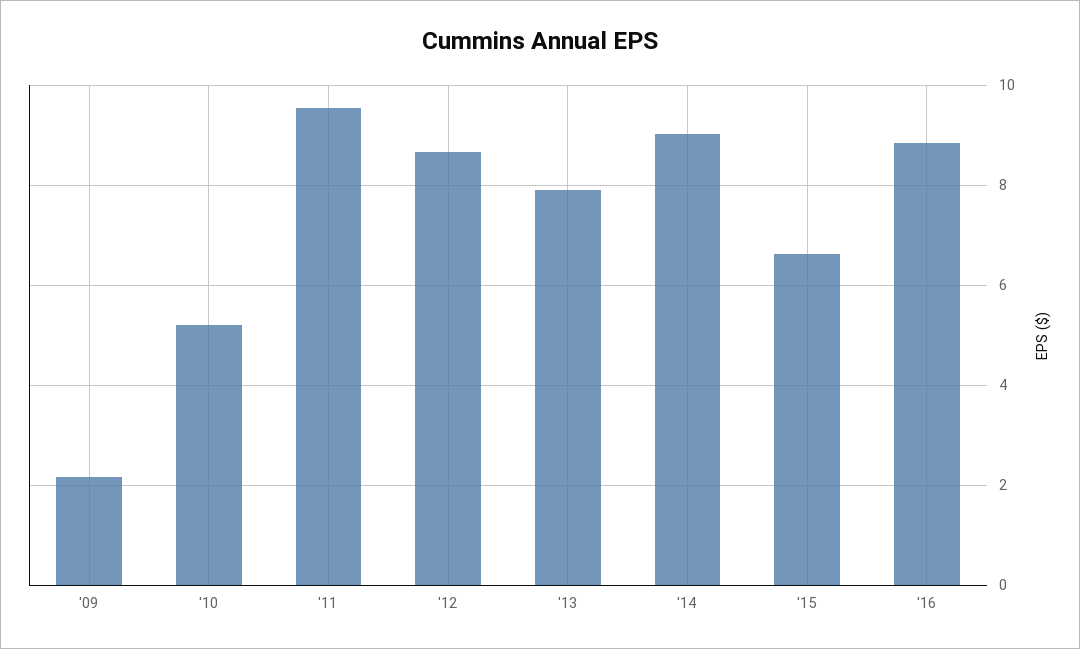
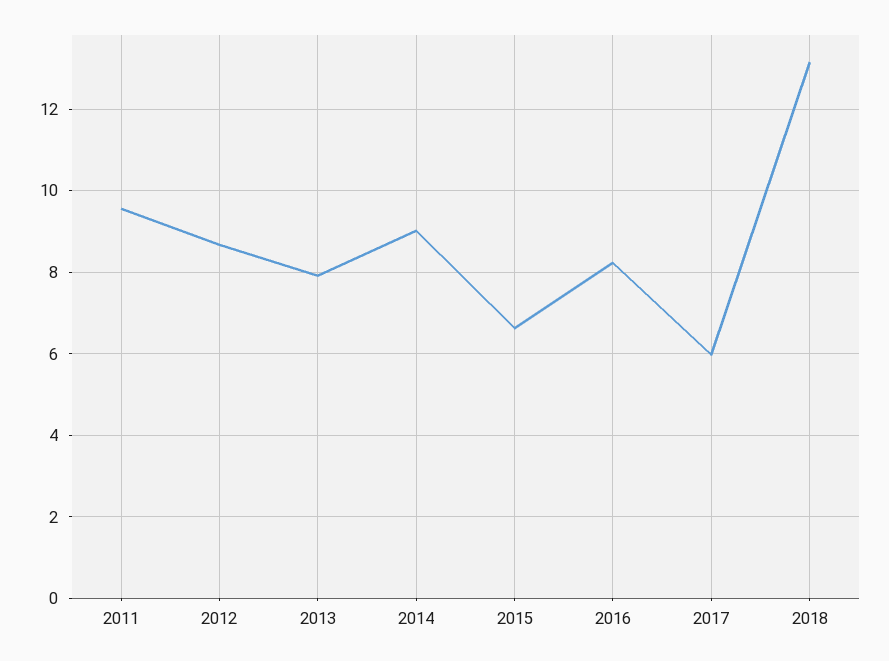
'09: 2.2 -> none
'10: 5.2 -> none
'16: 8.8 -> 8.2
2017: none -> 6
2018: none -> 13.2

